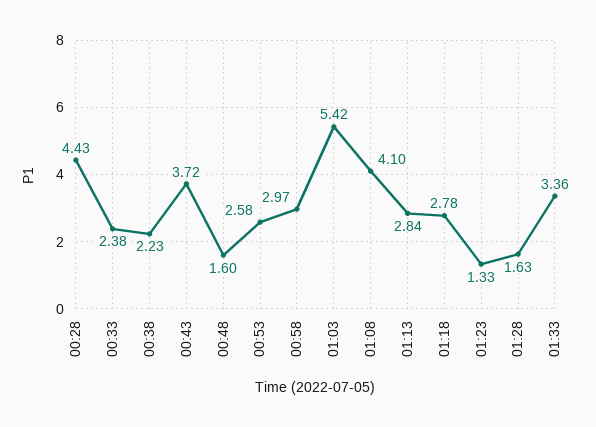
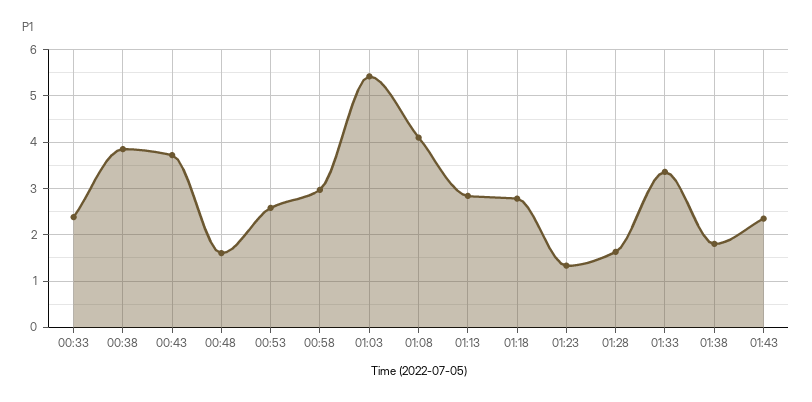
00:28: 4.43 -> none
00:38: 2.23 -> 3.8
01:38: none -> 1.8
01:43: none -> 2.4

